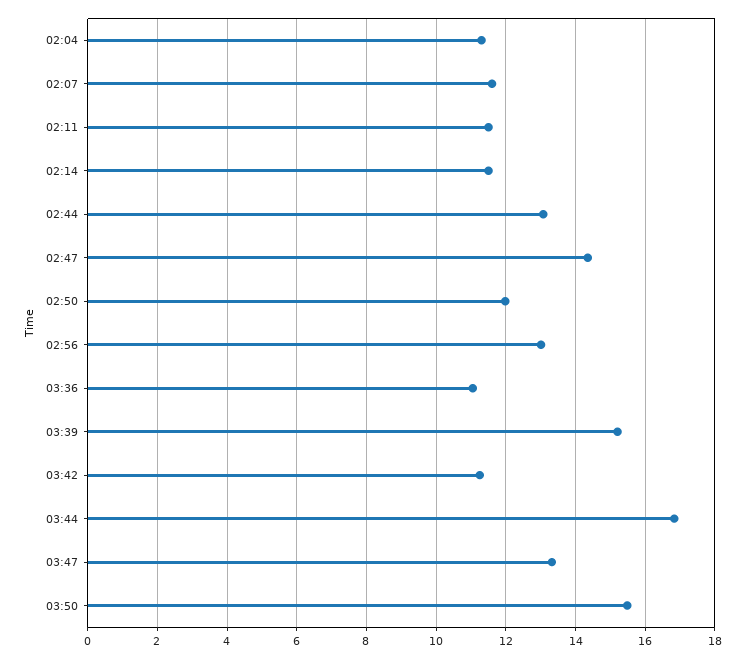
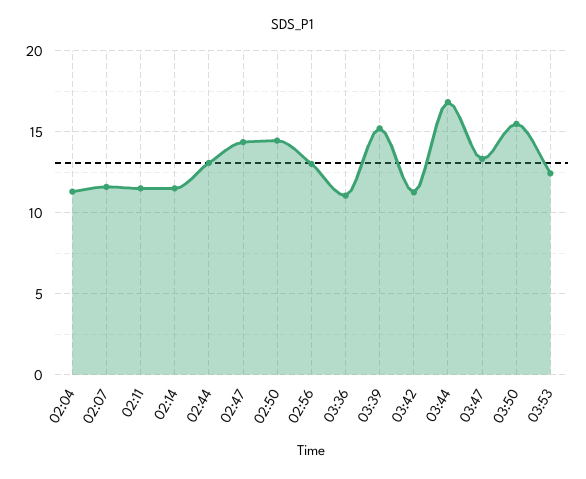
02:50: 12 -> 14.5
03:53: none -> 12.5

